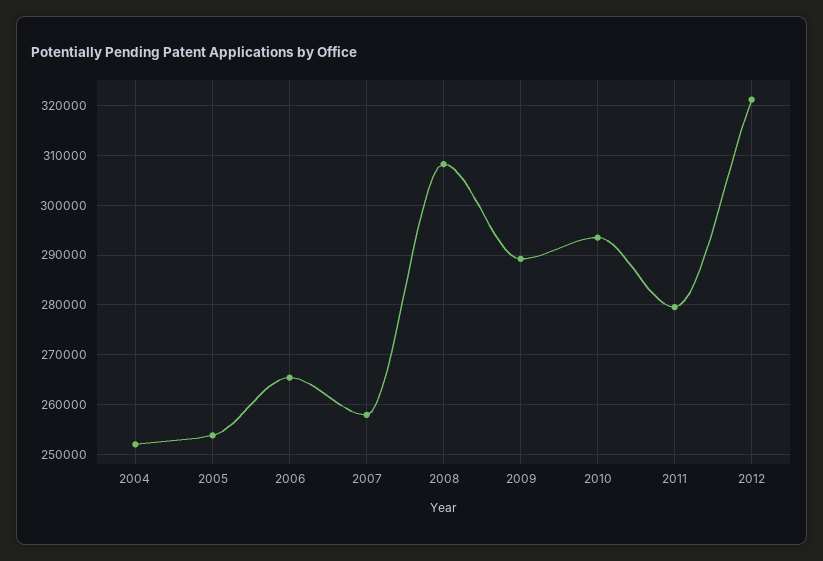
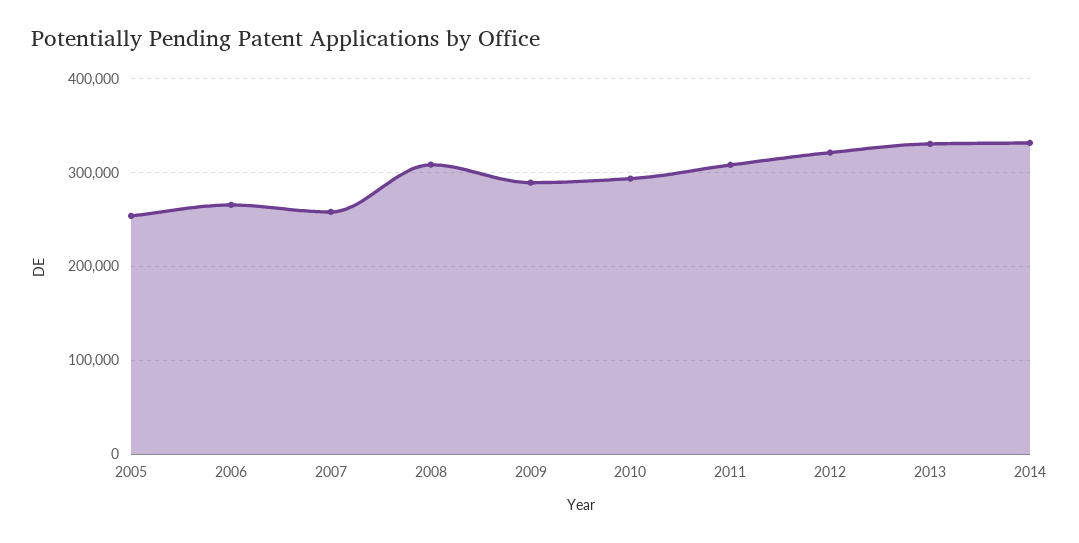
2004: 252000 -> none
2011: 280000 -> 310000
2013: none -> 330000
2014: none -> 330000

